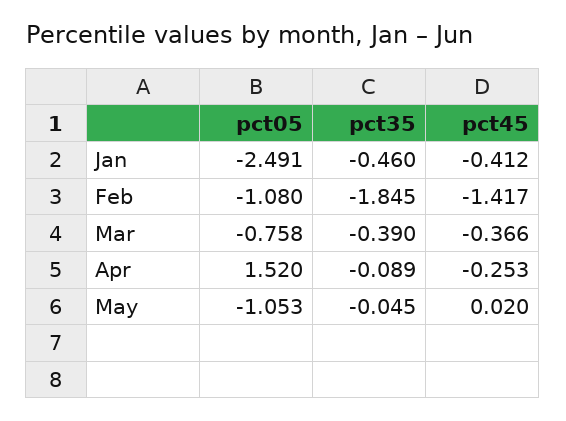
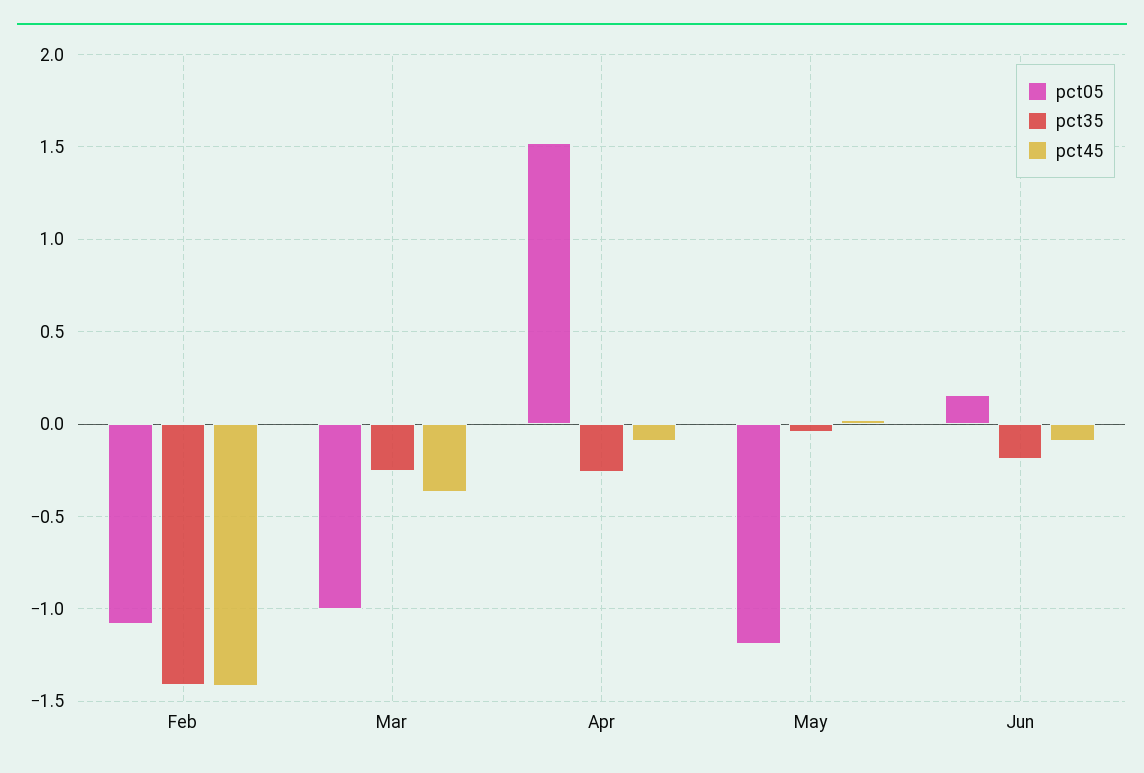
pct05, Jan: -2.491 -> none
pct35, Jan: -0.46 -> none
pct45, Jan: -0.412 -> none
pct35, Feb: -1.845 -> -1.4
pct05, Mar: -0.758 -> -1
pct35, Mar: -0.39 -> -0.25
pct35, Apr: -0.089 -> -0.25
pct45, Apr: -0.253 -> -0.1
pct05, May: -1.053 -> -1.2
pct05, Jun: none -> 0.15
pct35, Jun: none -> -0.2
pct45, Jun: none -> -0.1

